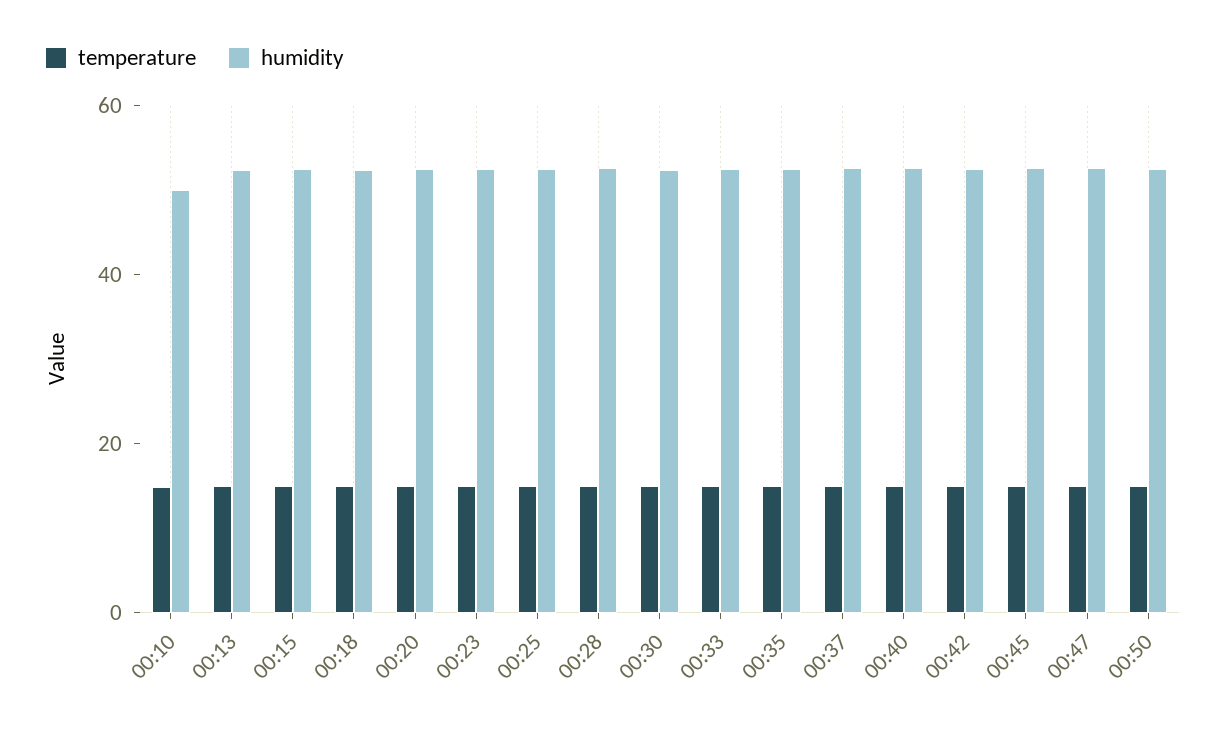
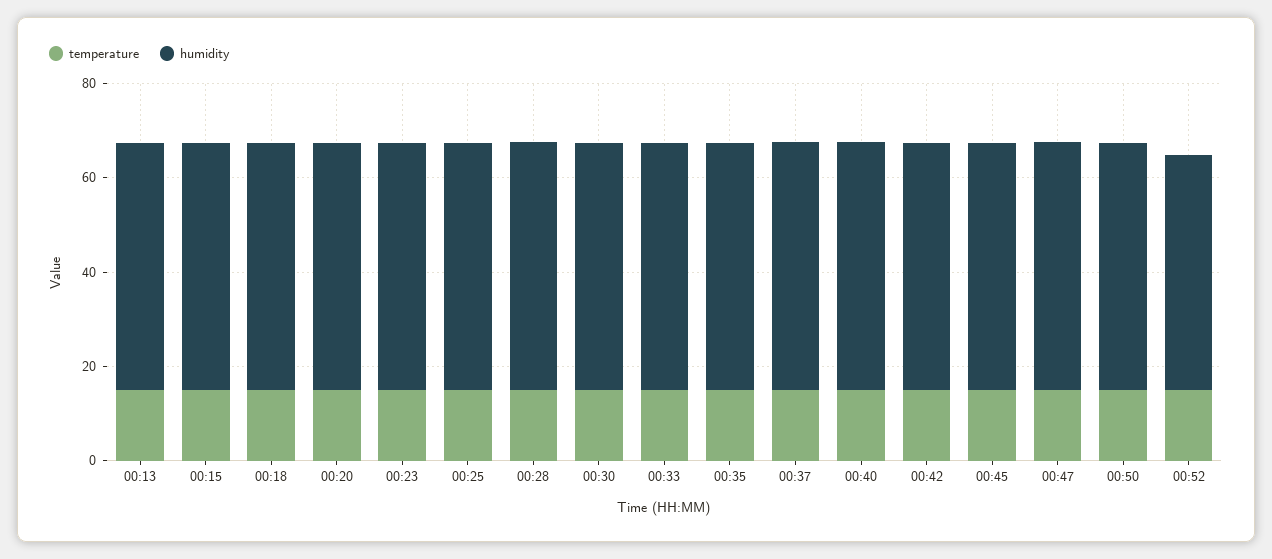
temperature, 00:10: 15 -> none
humidity, 00:10: 50 -> none
temperature, 00:52: none -> 15
humidity, 00:52: none -> 50

